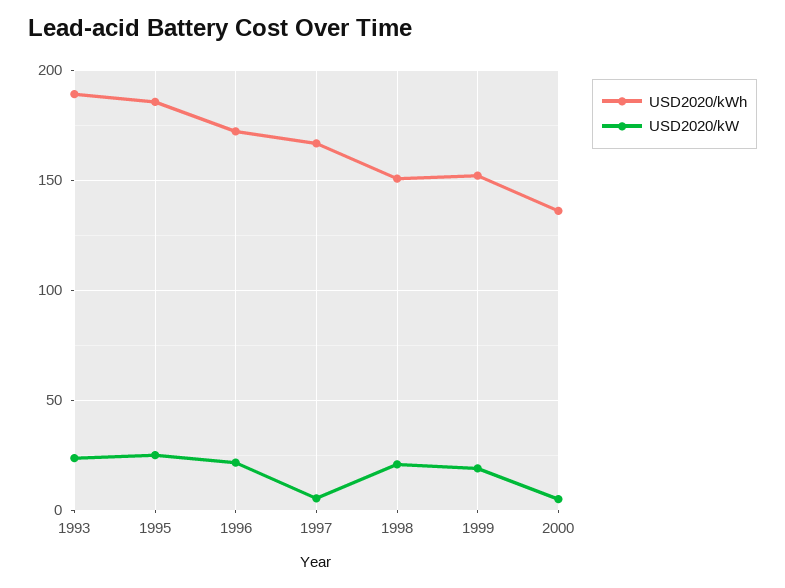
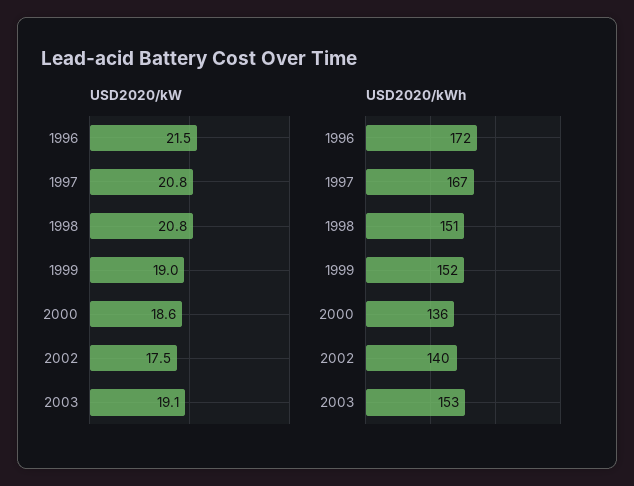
USD2020/kWh, 1993: 190 -> none
USD2020/kW, 1993: 25 -> none
USD2020/kWh, 1995: 185 -> none
USD2020/kW, 1995: 25 -> none
USD2020/kW, 1997: 5 -> 20.8
USD2020/kW, 2000: 5 -> 18.6
USD2020/kW, 2002: none -> 17.5
USD2020/kW, 2003: none -> 19.1
USD2020/kWh, 2002: none -> 140
USD2020/kWh, 2003: none -> 153

